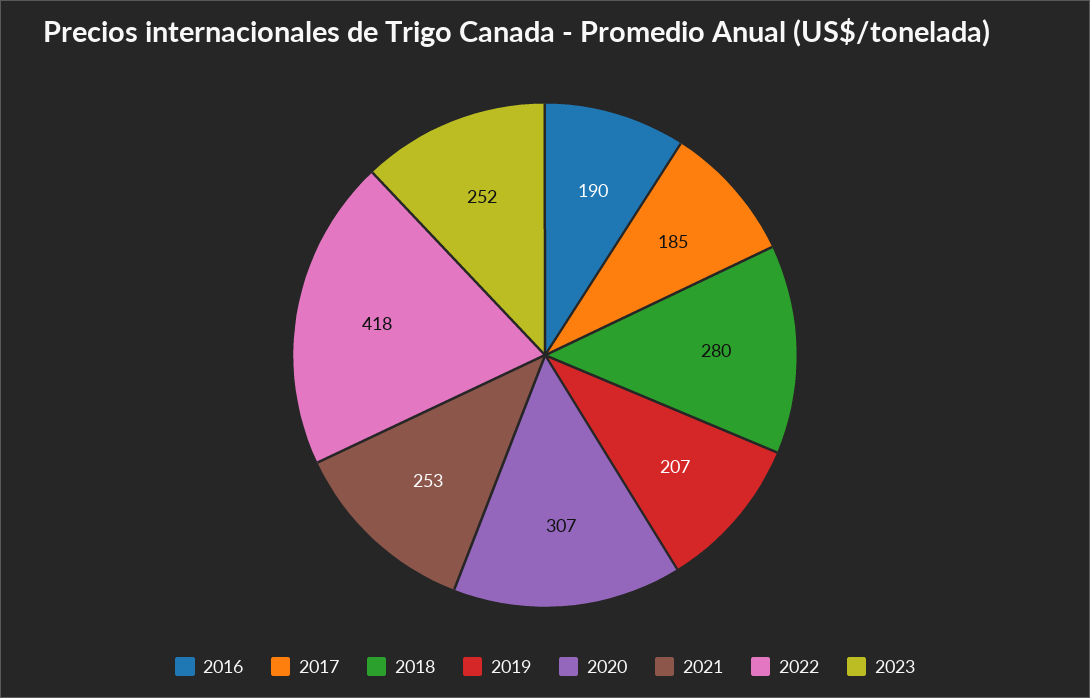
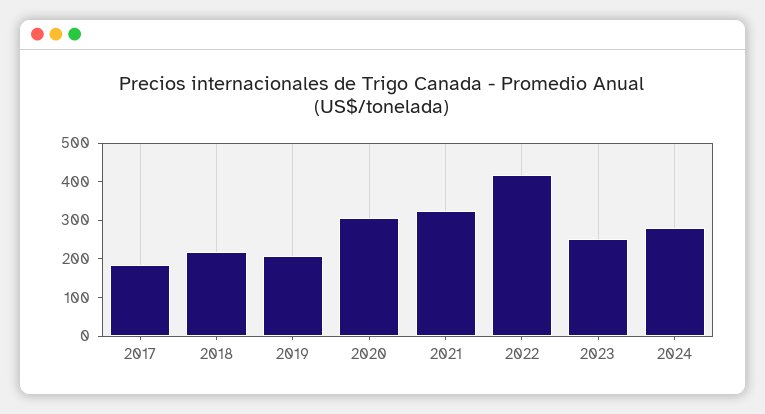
2016: 190 -> none
2018: 280 -> 225
2021: 253 -> 325
2024: none -> 275

